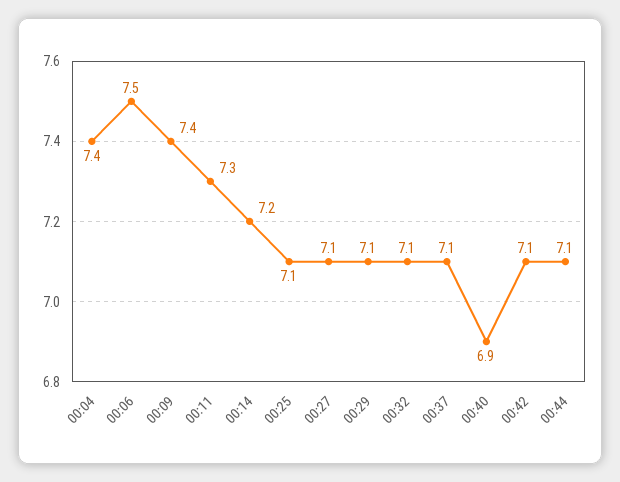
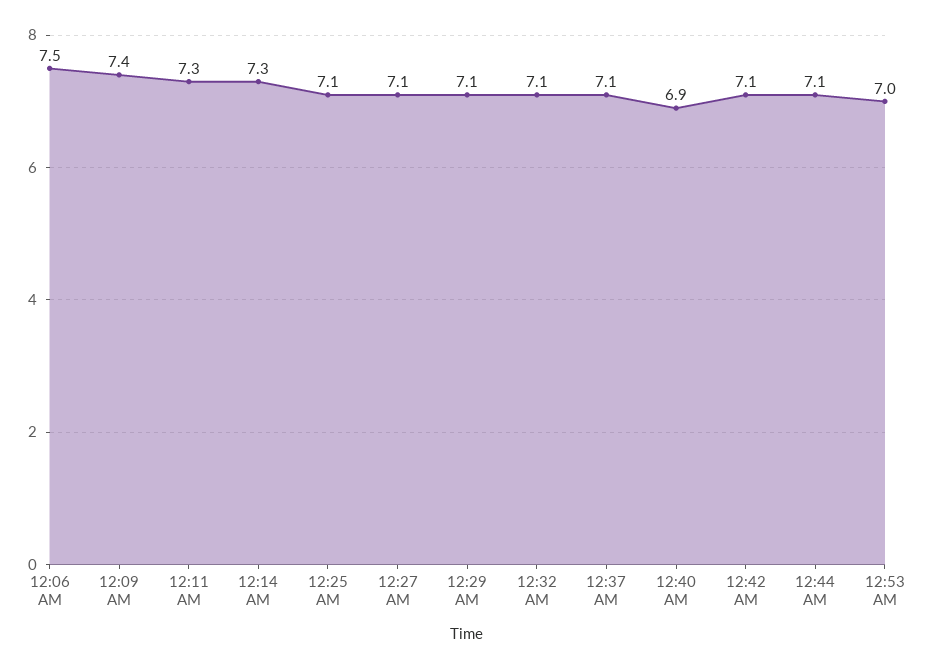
00:04: 7.4 -> none
00:14: 7.2 -> 7.3
12:53 AM: none -> 7

